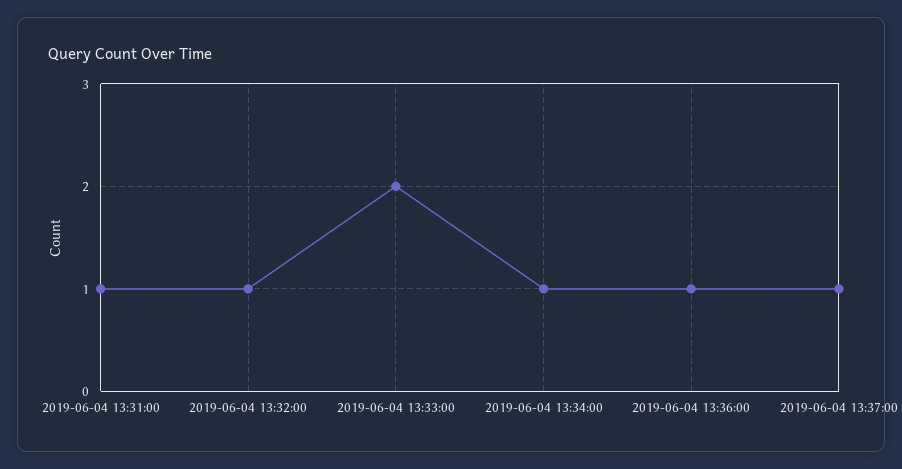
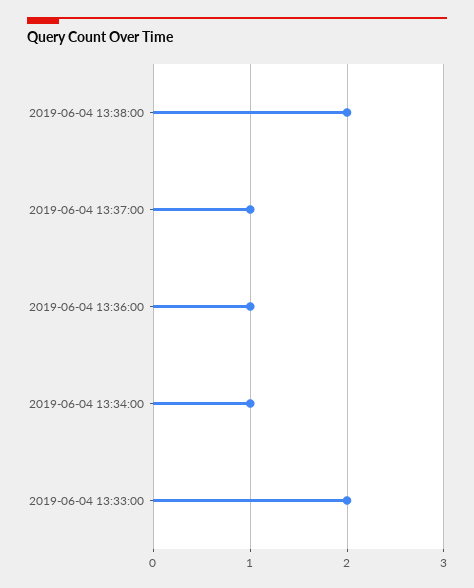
2019-06-04 13:31:00: 1 -> none
2019-06-04 13:32:00: 1 -> none
2019-06-04 13:38:00: none -> 2

